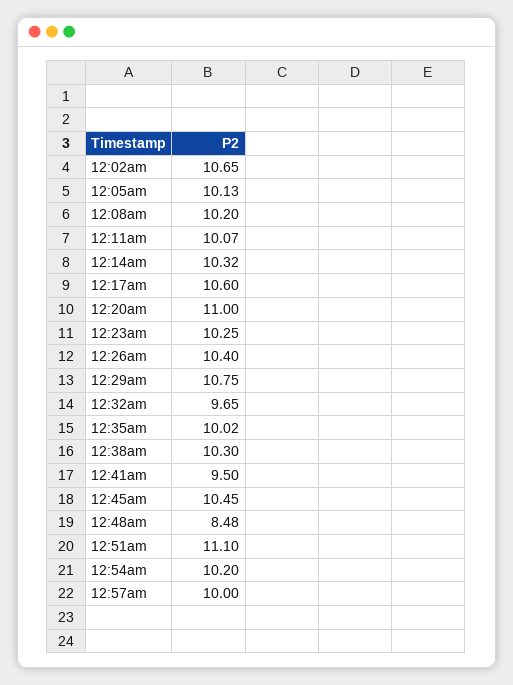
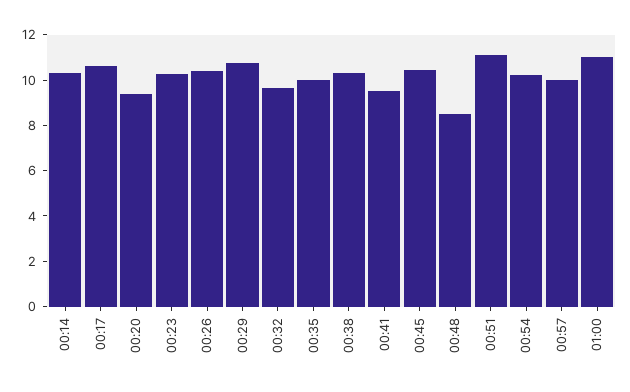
12:02am: 10.65 -> none
12:05am: 10.13 -> none
12:08am: 10.2 -> none
12:11am: 10.07 -> none
12:20am: 11 -> 9.5
01:00: none -> 11

